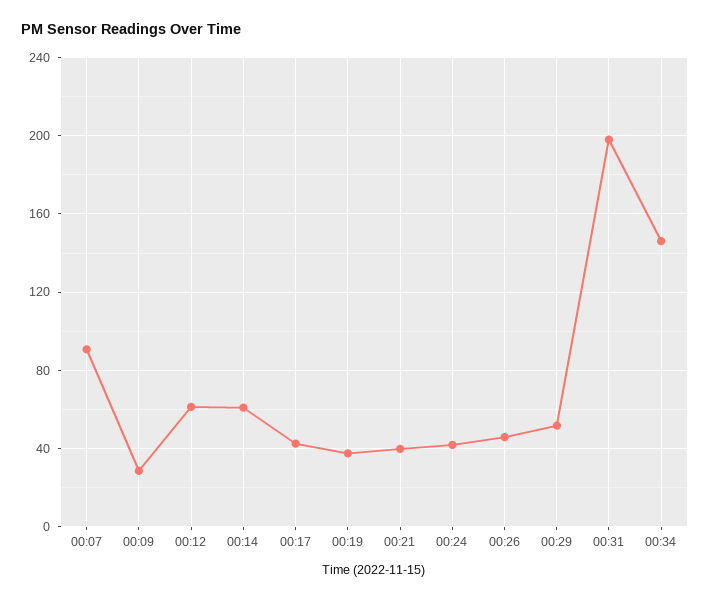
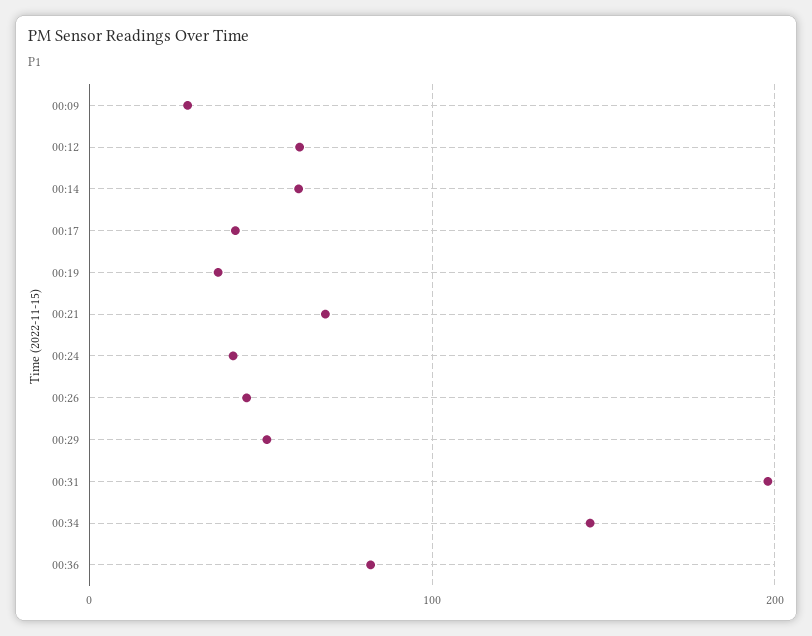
00:07: 90 -> none
00:21: 40 -> 70
00:36: none -> 80

